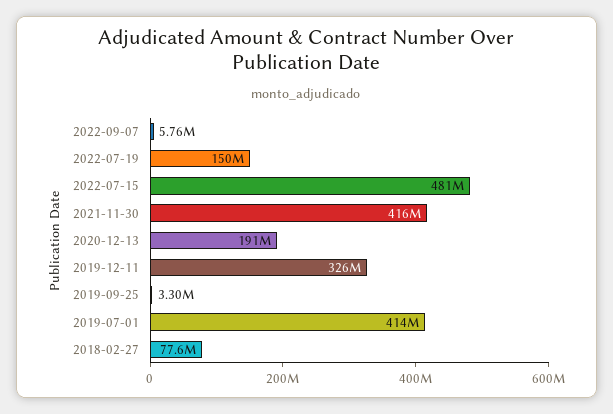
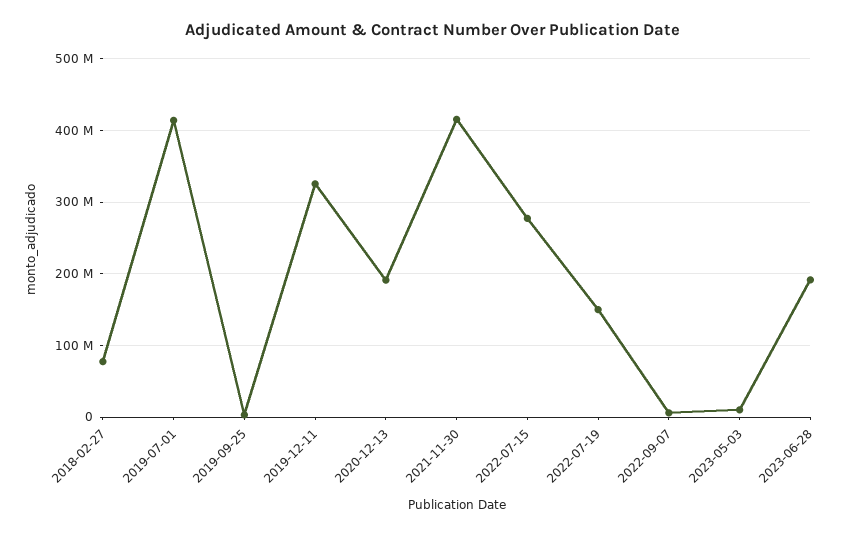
2022-07-15: 481000000 -> 280000000
2023-05-03: none -> 10000000
2023-06-28: none -> 190000000

